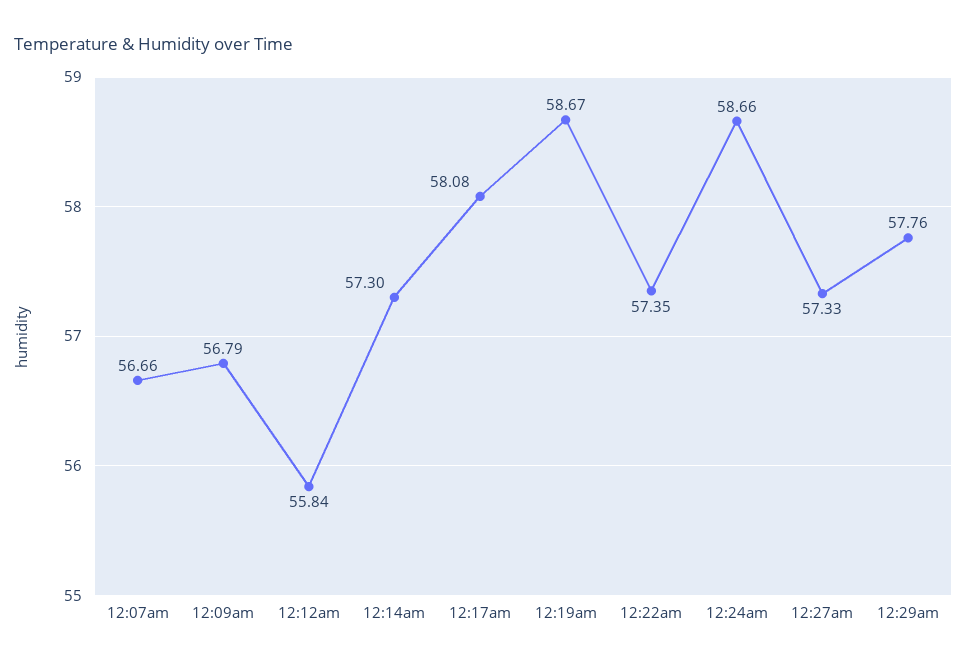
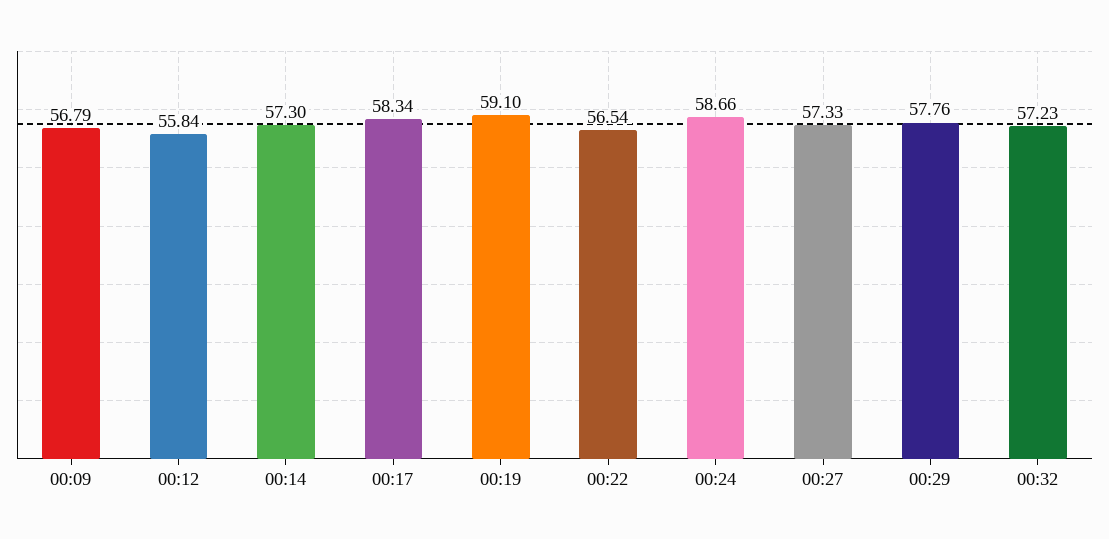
12:07am: 56.66 -> none
12:17am: 58.08 -> 58.34
12:19am: 58.67 -> 59.1
12:22am: 57.35 -> 56.54
00:32: none -> 57.23

